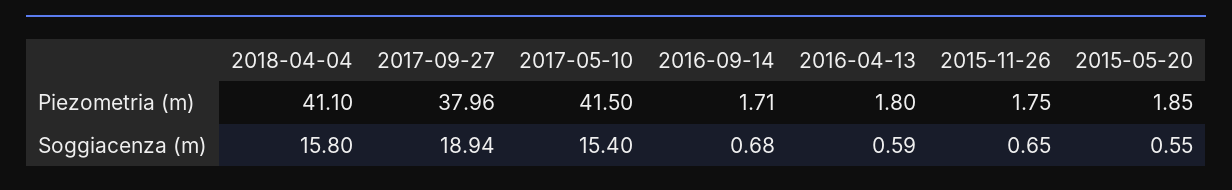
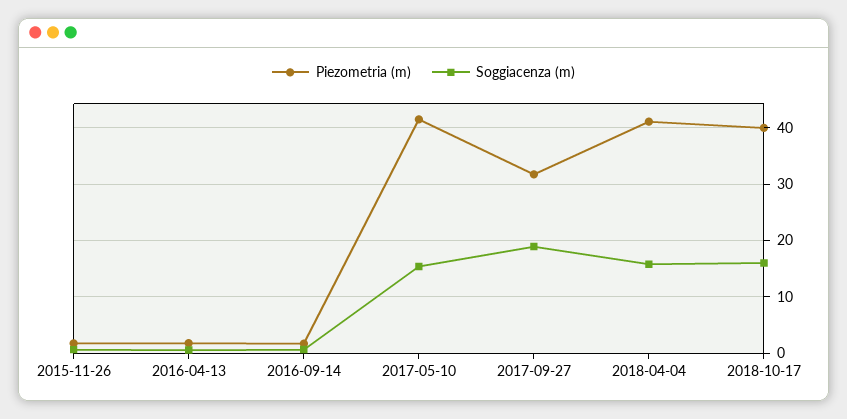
Piezometria (m), 2017-09-27: 37.96 -> 32
Piezometria (m), 2015-05-20: 1.85 -> none
Soggiacenza (m), 2015-05-20: 0.55 -> none
Piezometria (m), 2018-10-17: none -> 40
Soggiacenza (m), 2018-10-17: none -> 16

